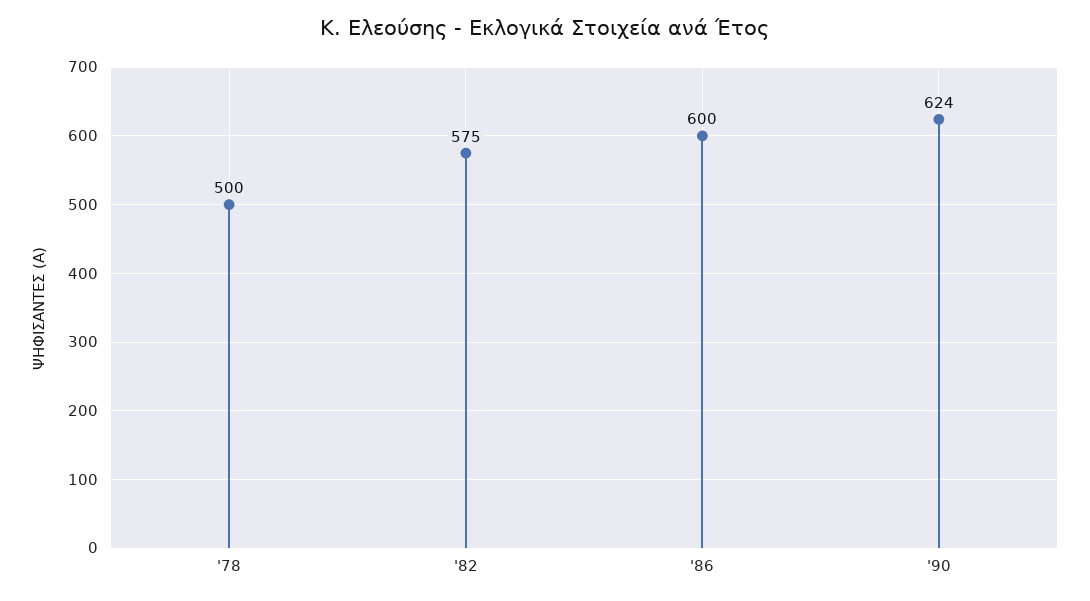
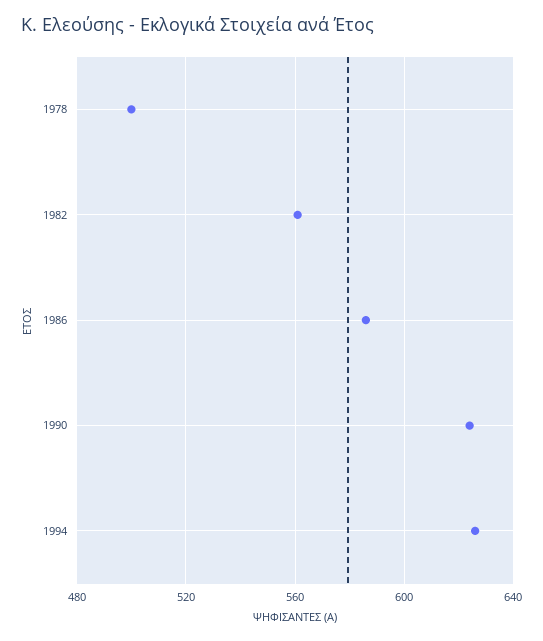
'82: 575 -> 560
'86: 600 -> 585
1994: none -> 625

